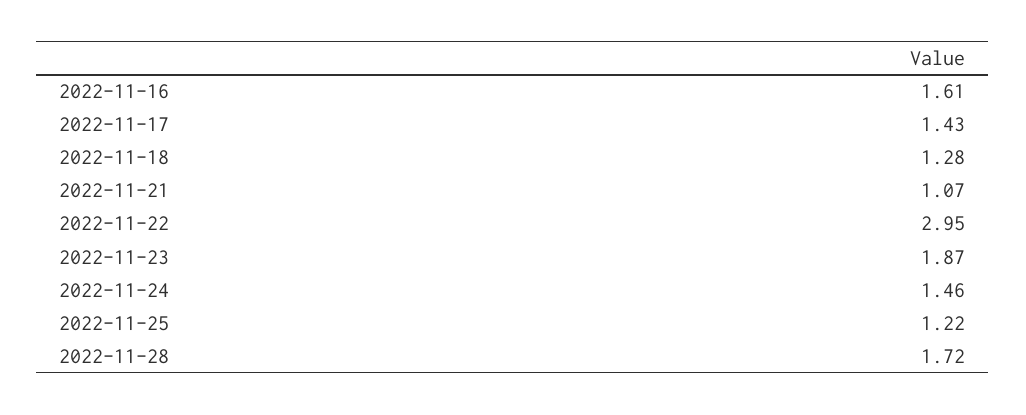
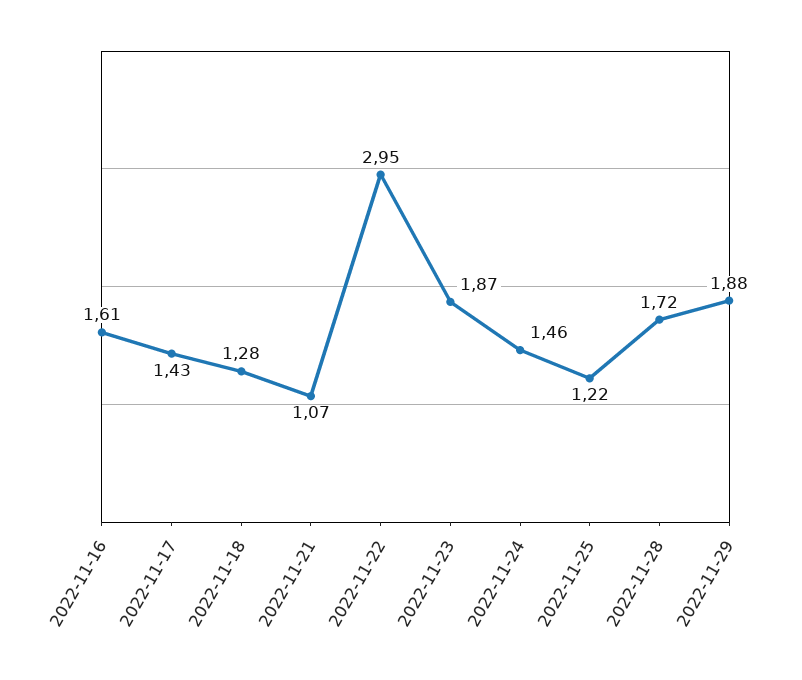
2022-11-29: none -> 1.88

